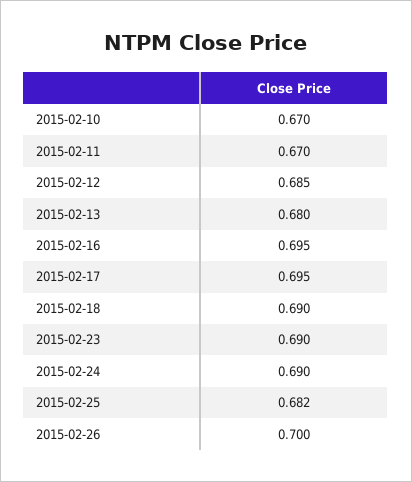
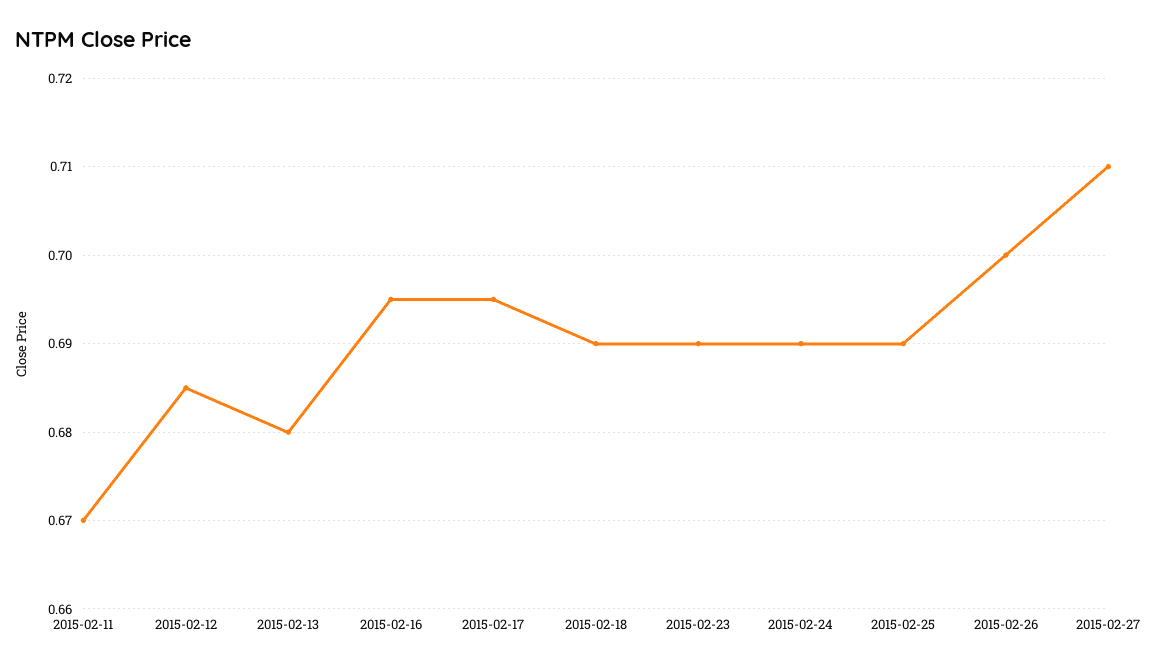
2015-02-10: 0.67 -> none
2015-02-25: 0.682 -> 0.69
2015-02-27: none -> 0.71

